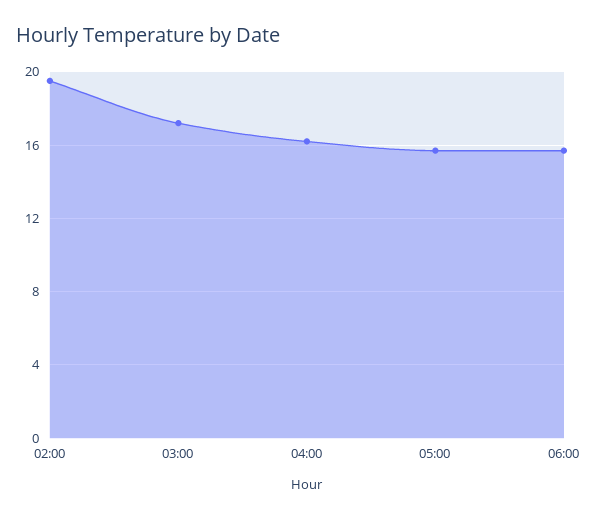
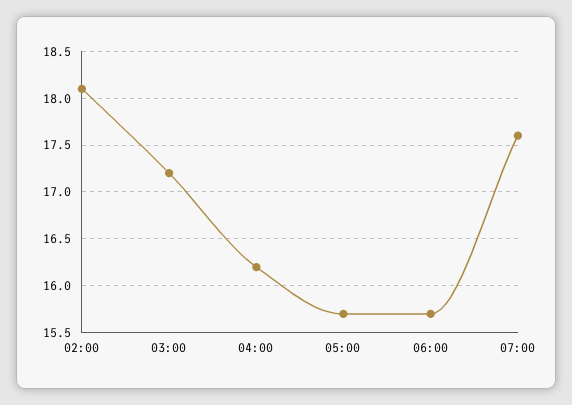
02:00: 19.5 -> 18.1
07:00: none -> 17.6

